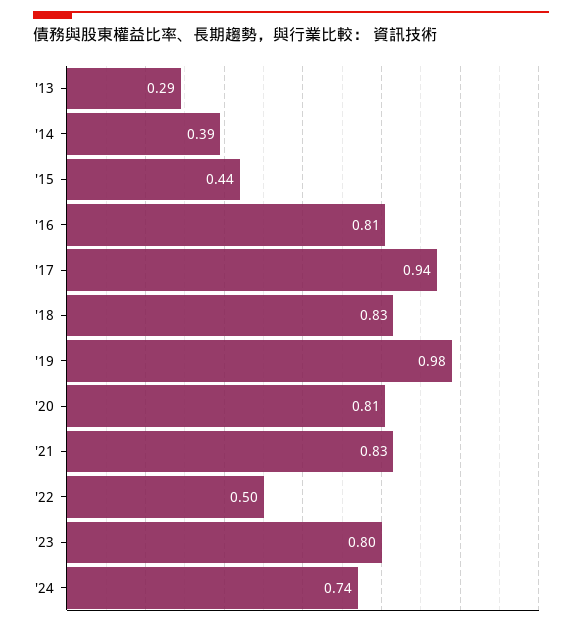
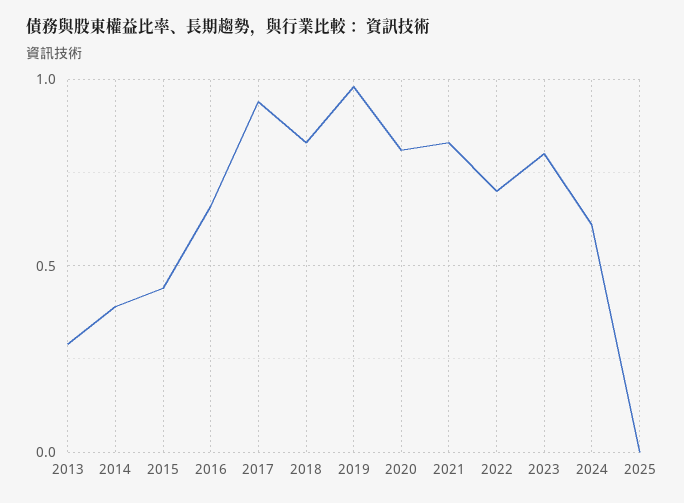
'16: 0.81 -> 0.65
'22: 0.5 -> 0.7
'24: 0.74 -> 0.6
2025: none -> 0

